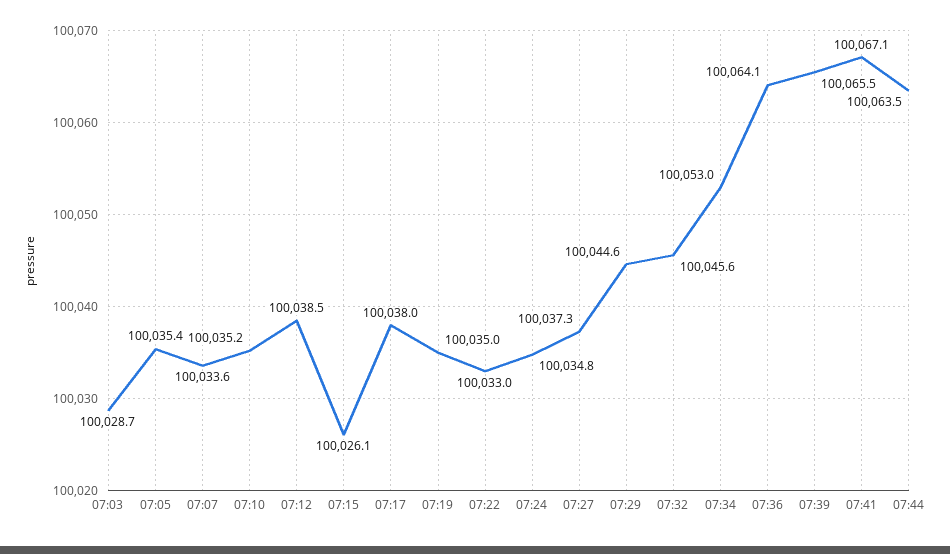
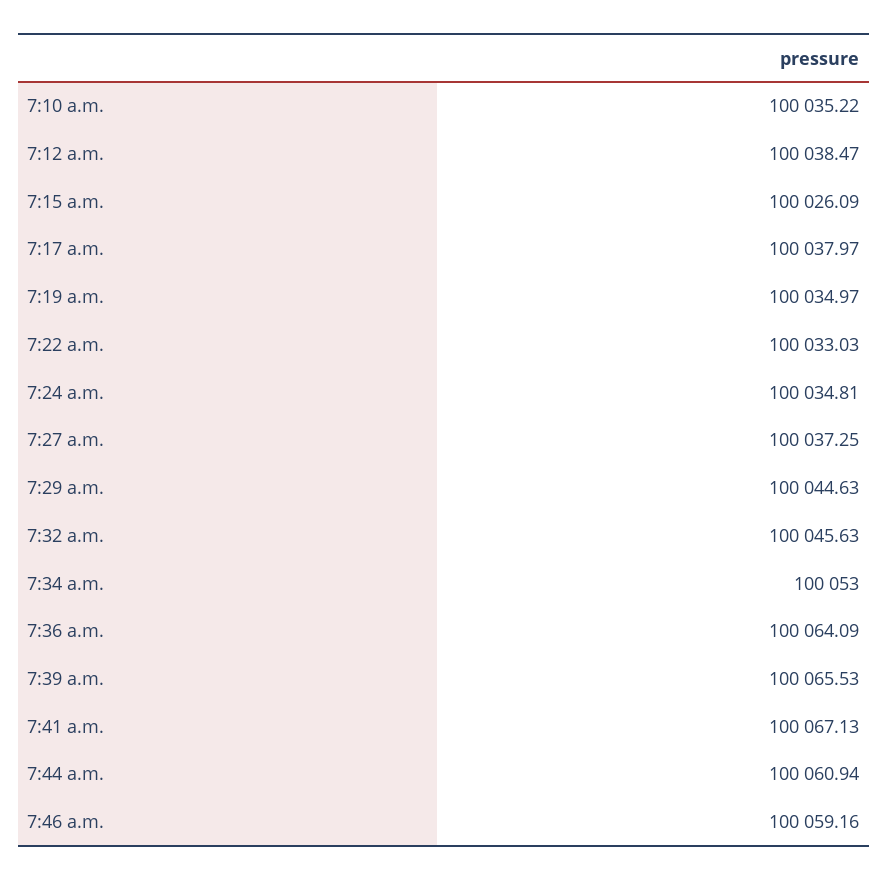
07:03: 100028.7 -> none
07:05: 100035.4 -> none
07:07: 100033.6 -> none
07:44: 100063.5 -> 100060.94
7:46 a.m.: none -> 100059.16

